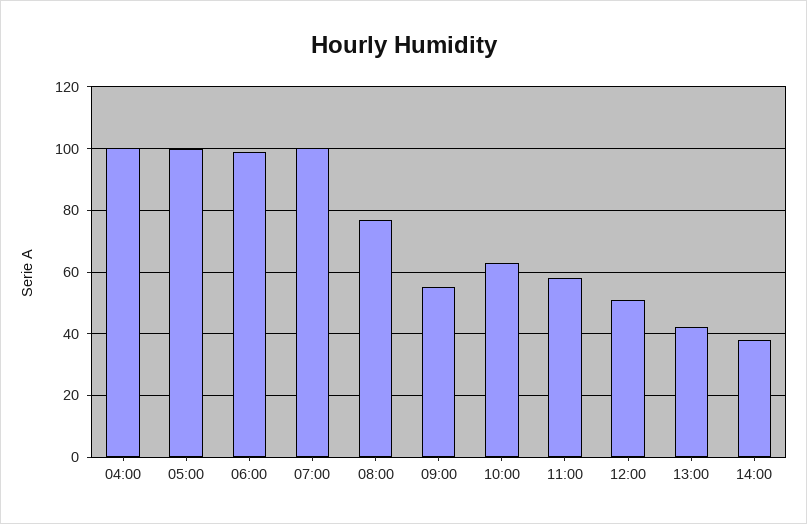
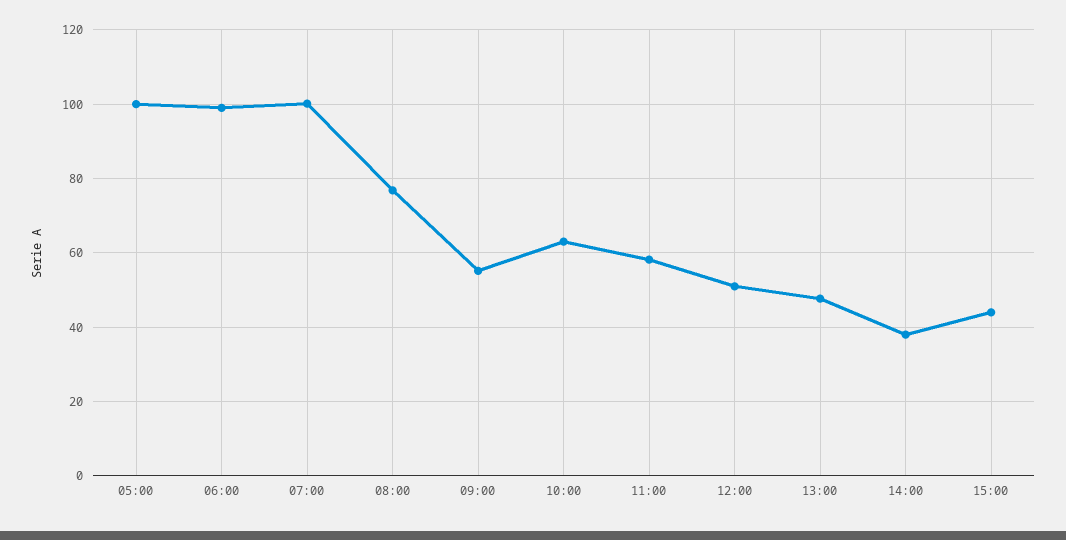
04:00: 100 -> none
13:00: 42 -> 48
15:00: none -> 44

